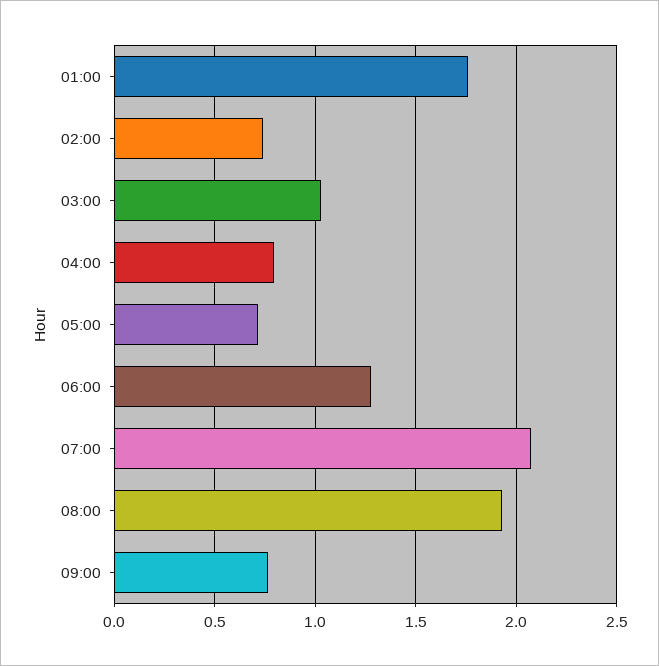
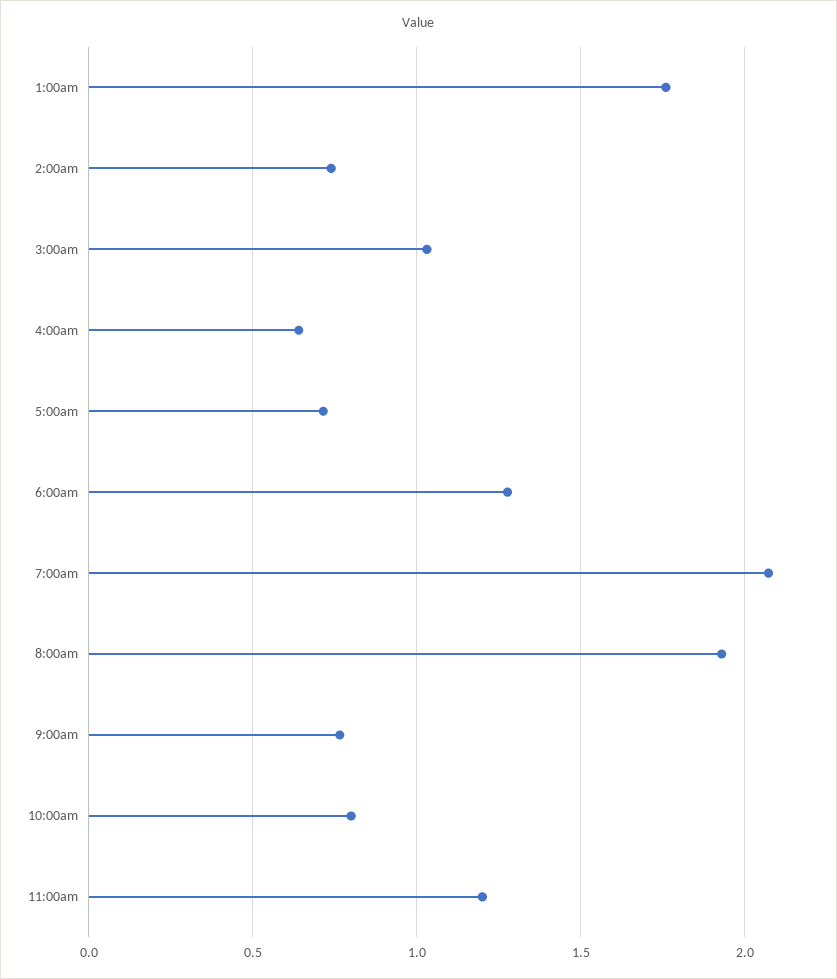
04:00: 0.8 -> 0.65
10:00am: none -> 0.8
11:00am: none -> 1.2

